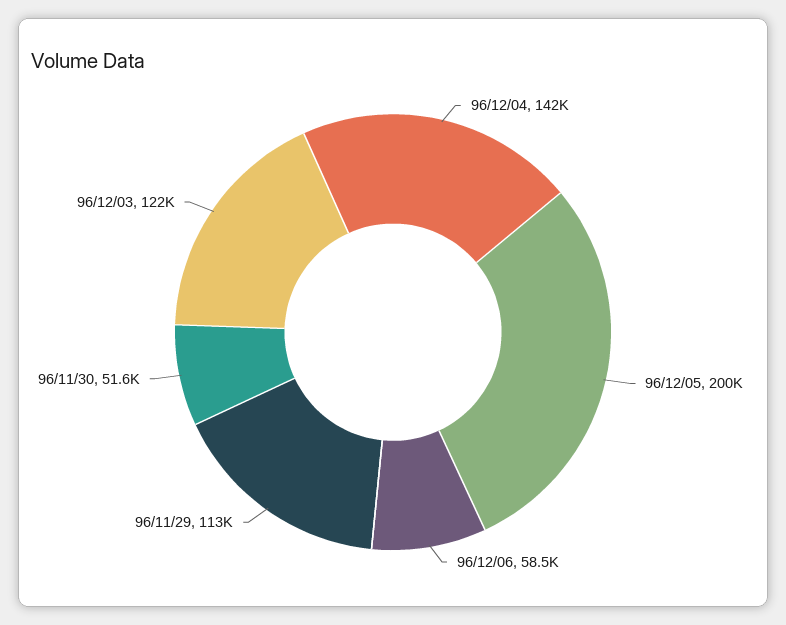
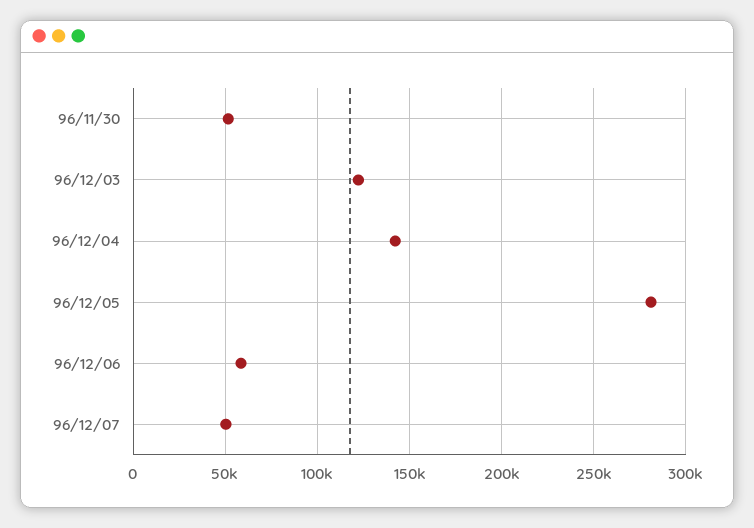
96/12/05: 200000 -> 280000
96/11/29: 113000 -> none
96/12/07: none -> 50000

